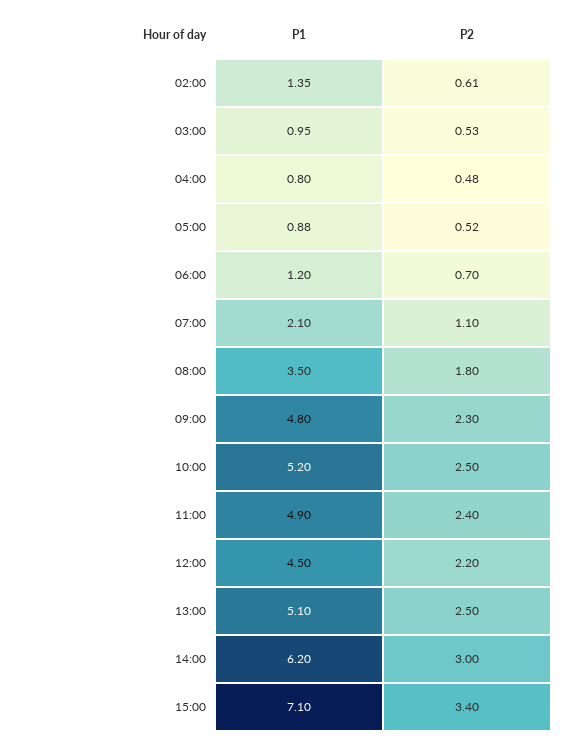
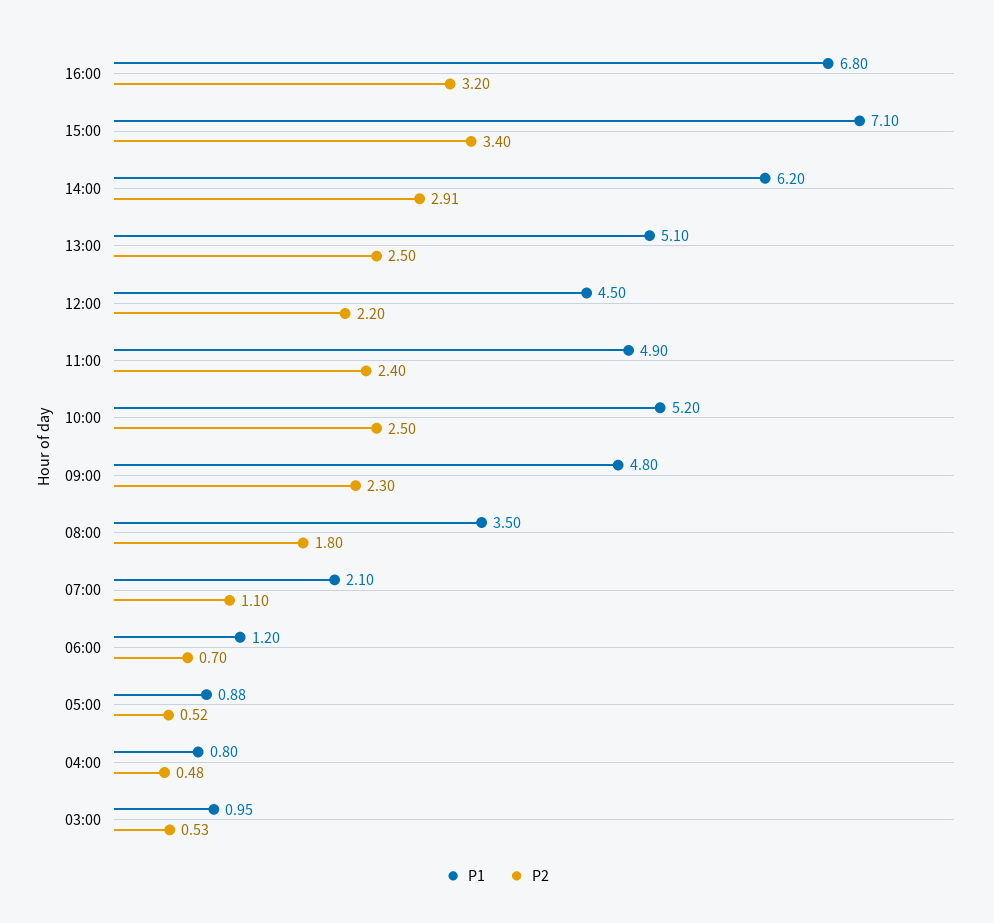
P1, 02:00: 1.35 -> none
P2, 02:00: 0.61 -> none
P2, 14:00: 3 -> 2.91
P1, 16:00: none -> 6.8
P2, 16:00: none -> 3.2

